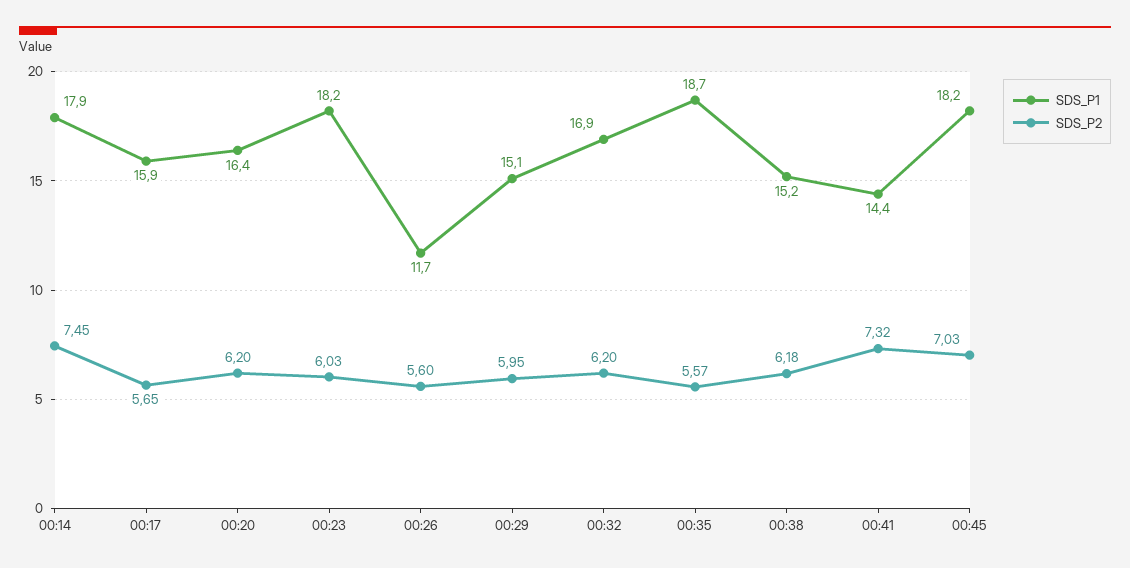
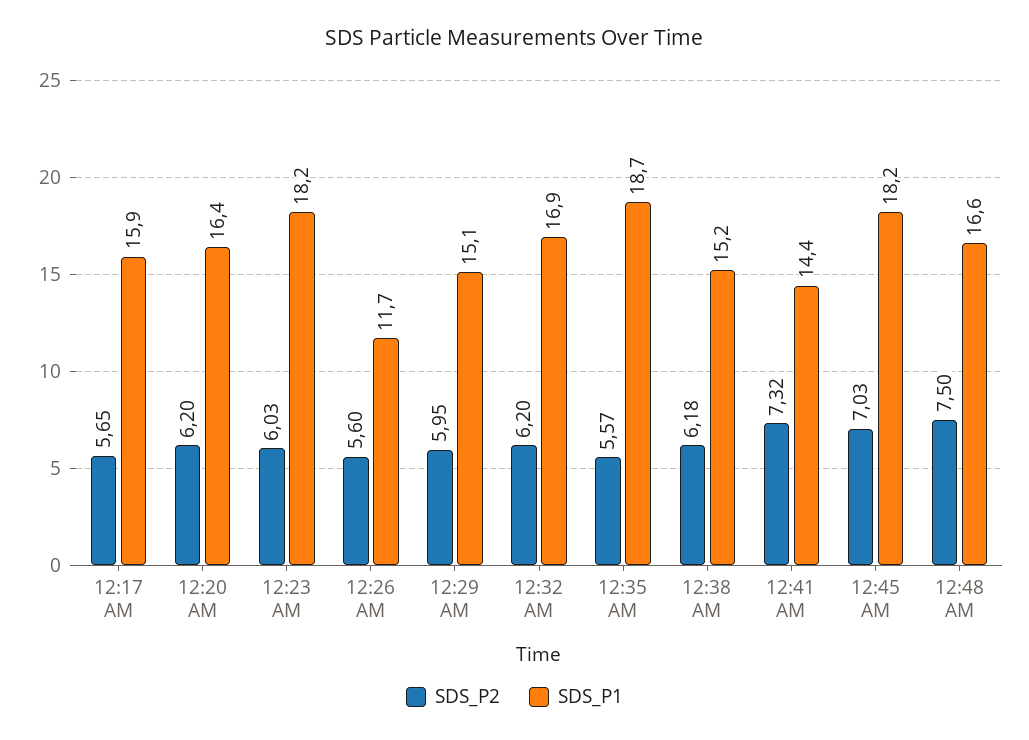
SDS_P1, 00:14: 17.9 -> none
SDS_P2, 00:14: 7.45 -> none
SDS_P2, 12:48 AM: none -> 7.5
SDS_P1, 12:48 AM: none -> 16.6

